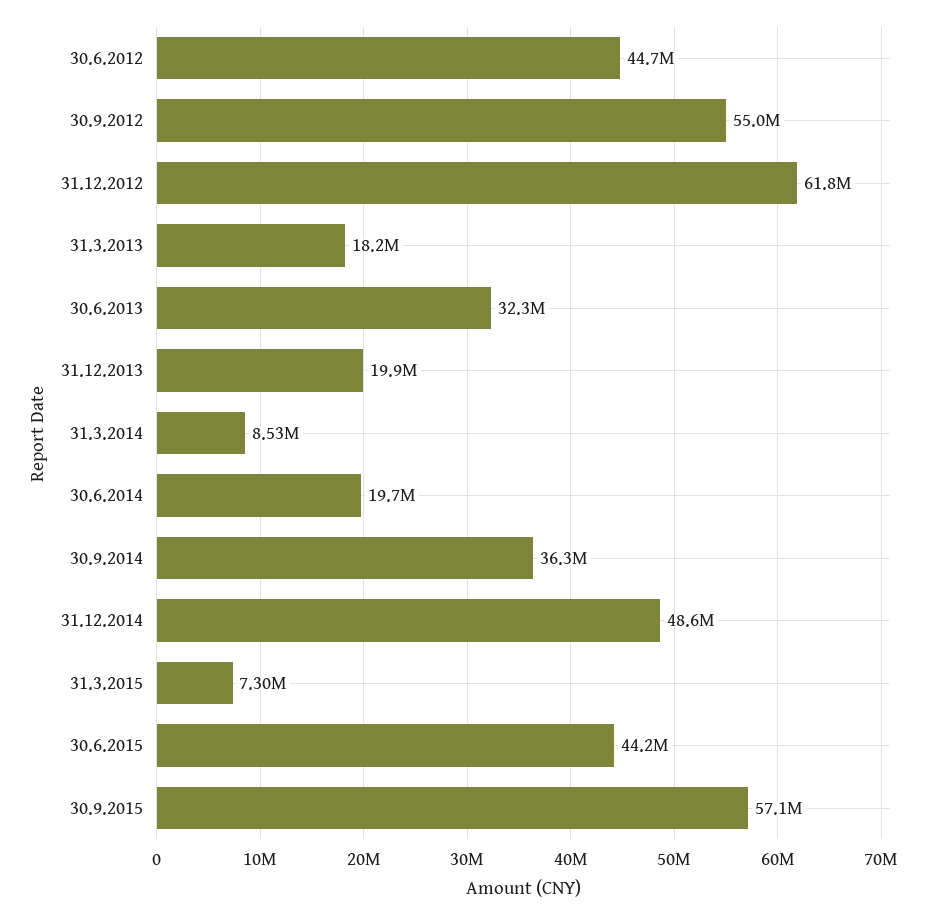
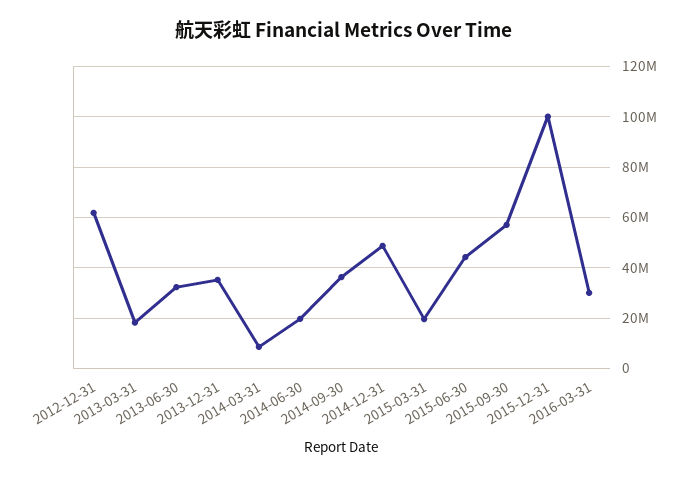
30.6.2012: 44700000 -> none
30.9.2012: 55000000 -> none
31.12.2013: 19900000 -> 35000000
31.3.2015: 7300000 -> 20000000
2015-12-31: none -> 100000000
2016-03-31: none -> 30000000

